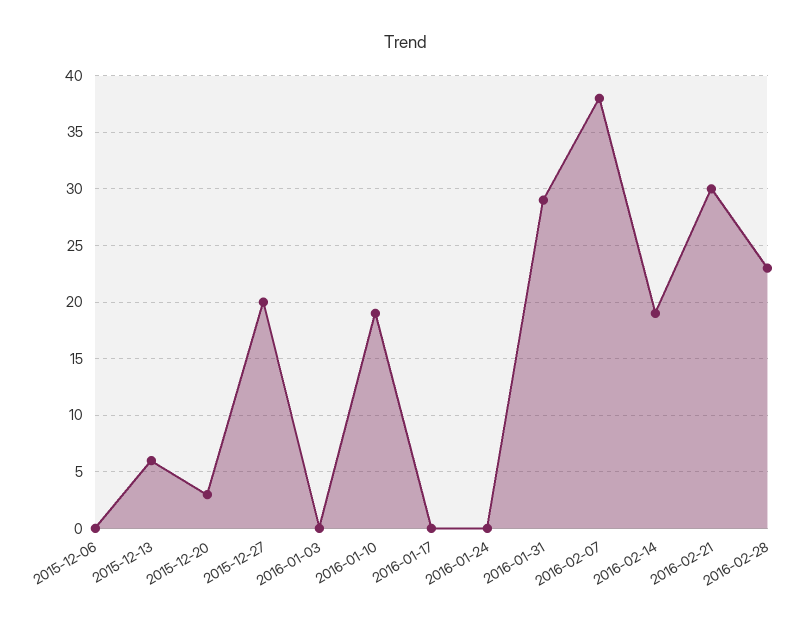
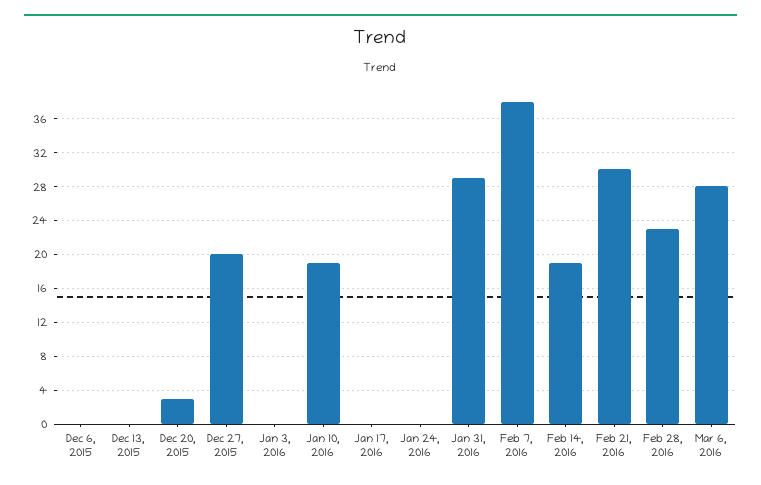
2015-12-13: 6 -> 0
Mar 6, 2016: none -> 28

